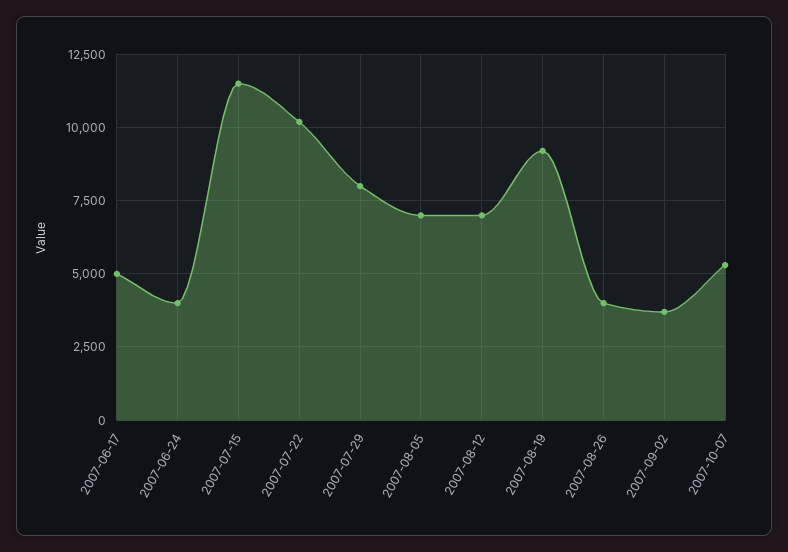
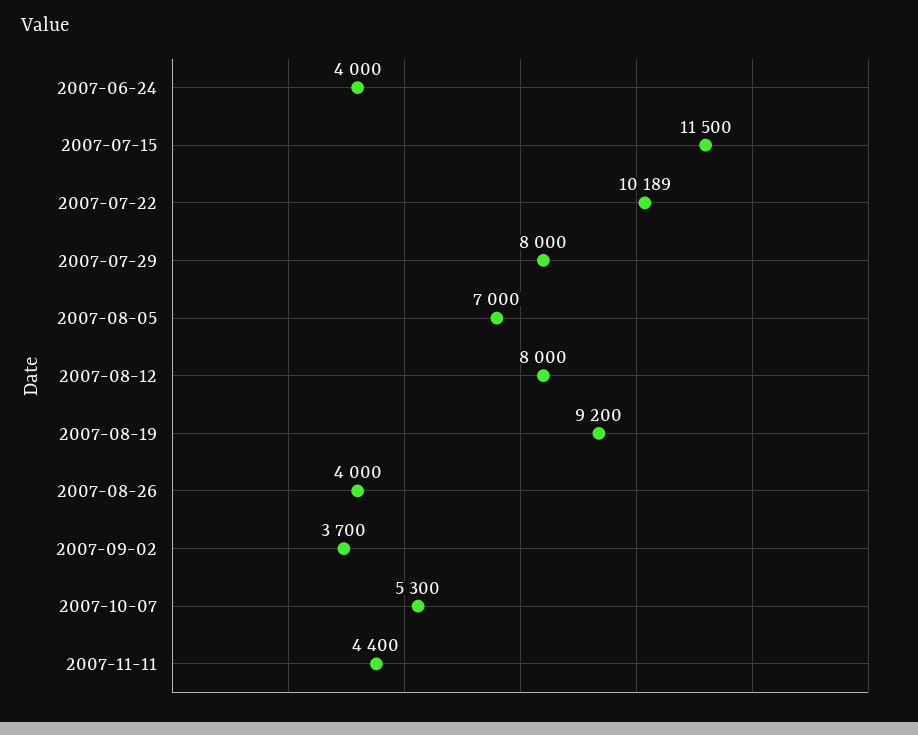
2007-06-17: 5000 -> none
2007-08-12: 7000 -> 8000
2007-11-11: none -> 4400

